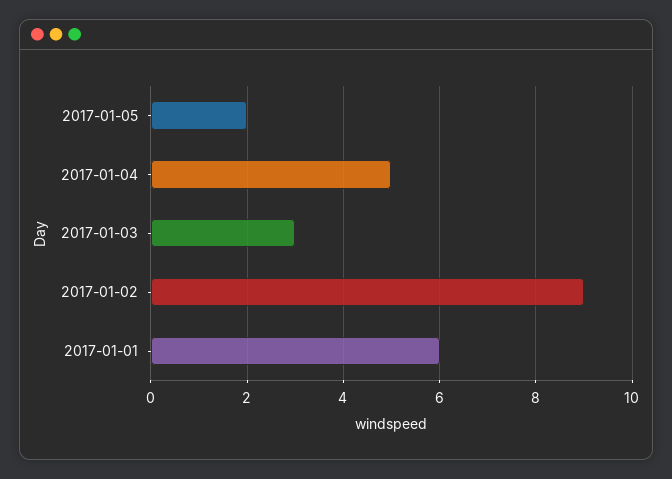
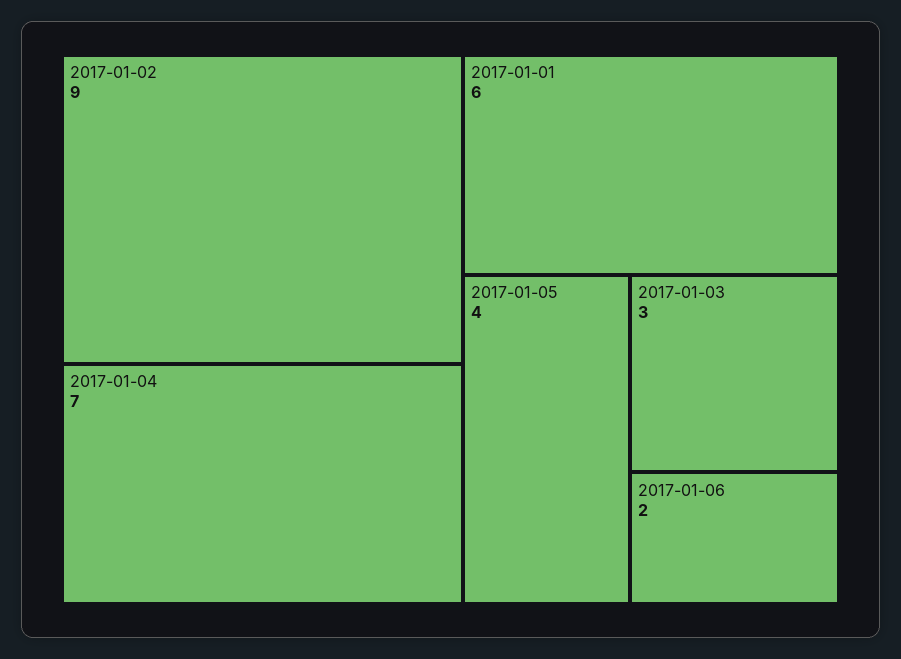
2017-01-05: 2 -> 4
2017-01-04: 5 -> 7
2017-01-06: none -> 2

